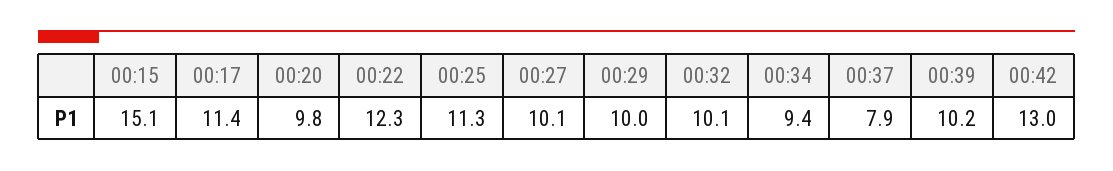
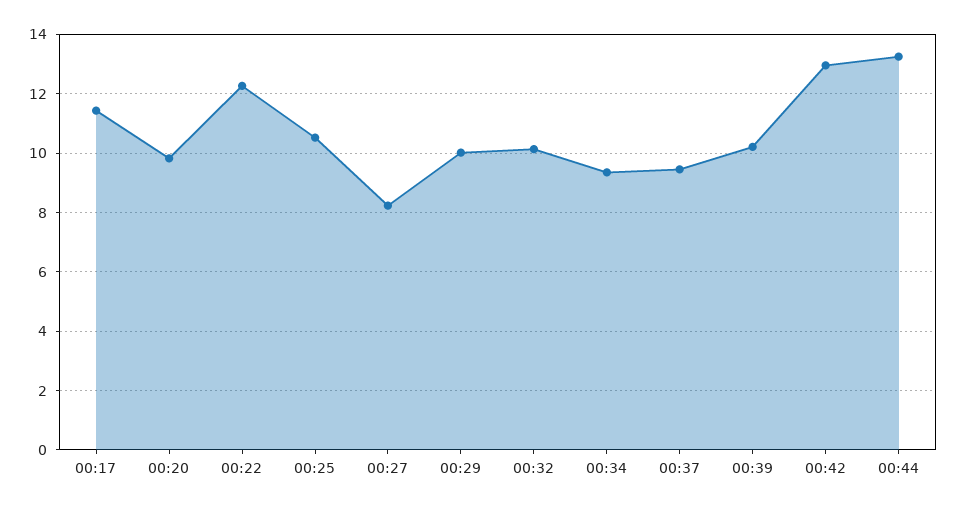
00:15: 15.1 -> none
00:25: 11.3 -> 10.5
00:27: 10.1 -> 8.25
00:37: 7.9 -> 9.5
00:44: none -> 13.25

